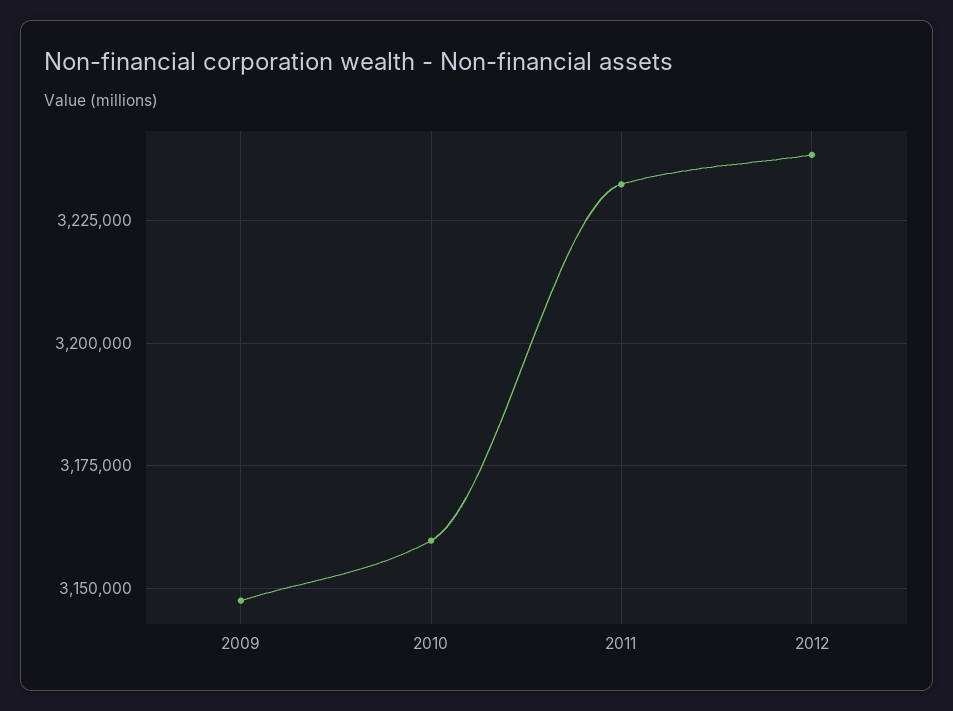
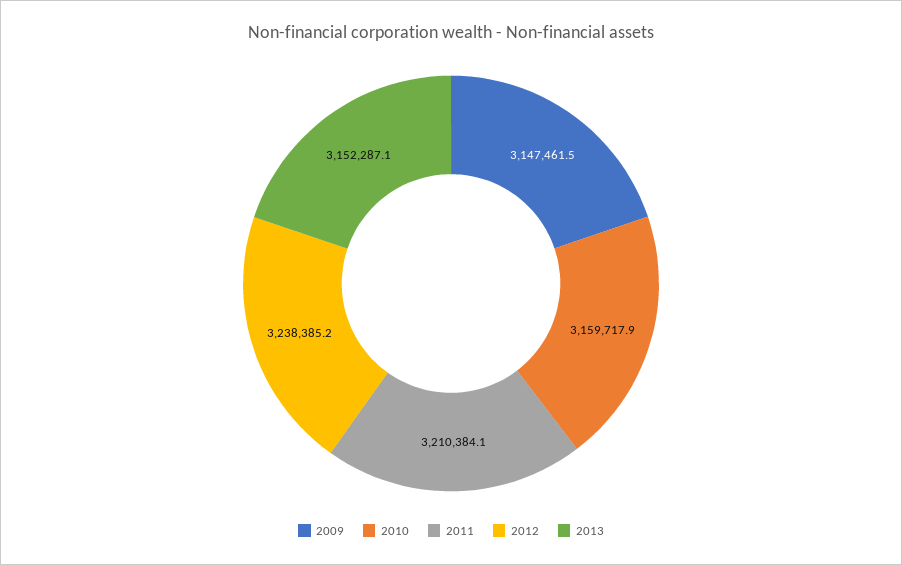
2011: 3232500 -> 3210384.1
2013: none -> 3152287.1

